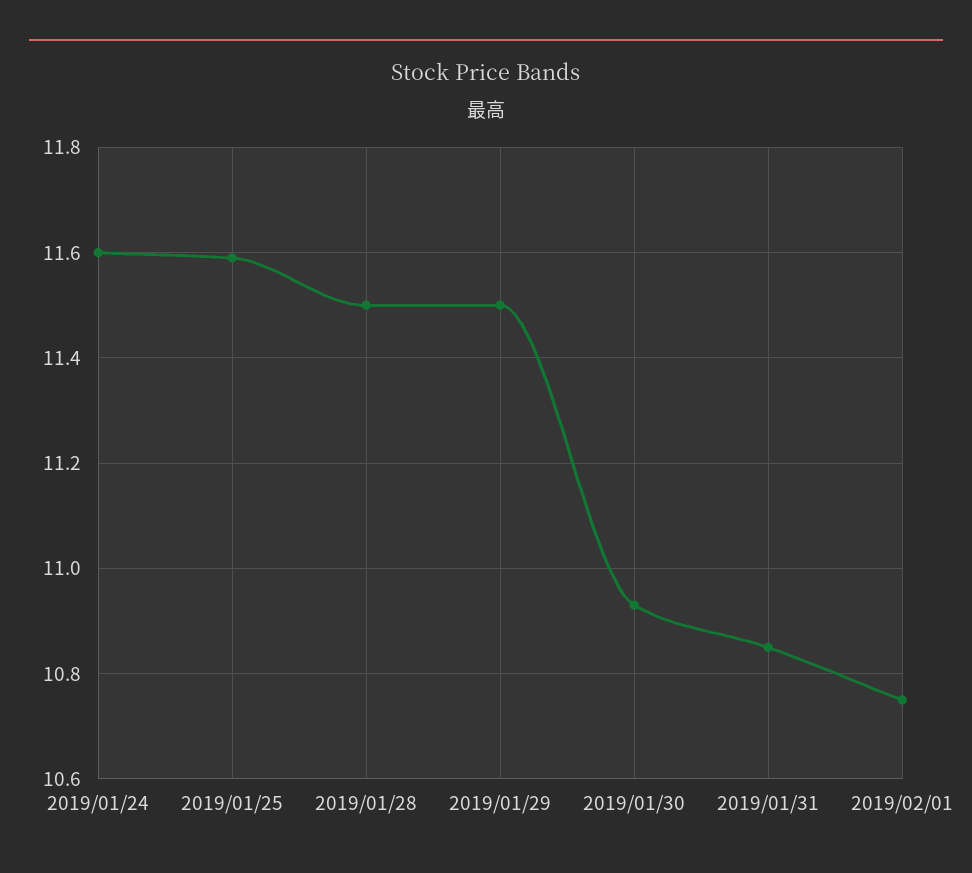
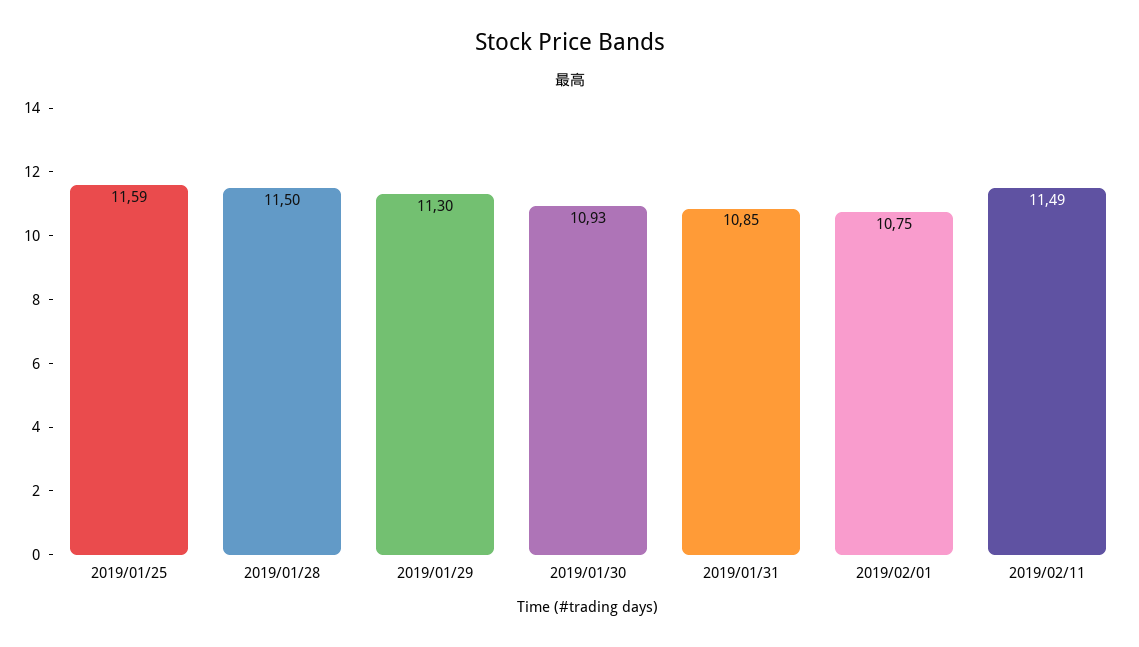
2019/01/24: 11.6 -> none
2019/01/29: 11.5 -> 11.3
2019/02/11: none -> 11.49

